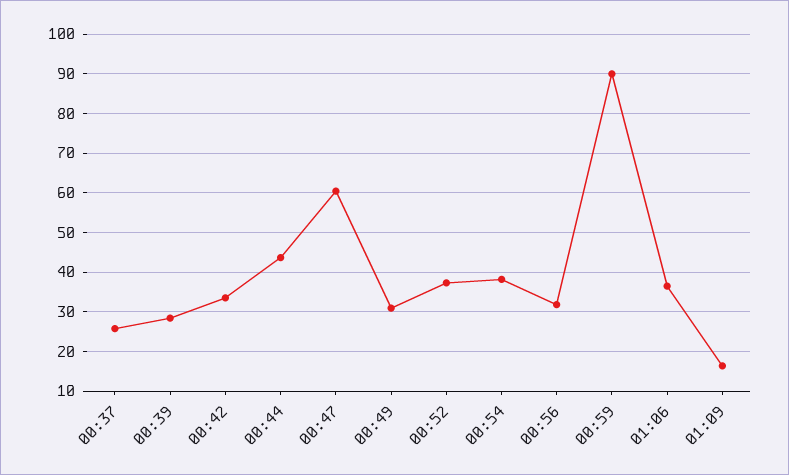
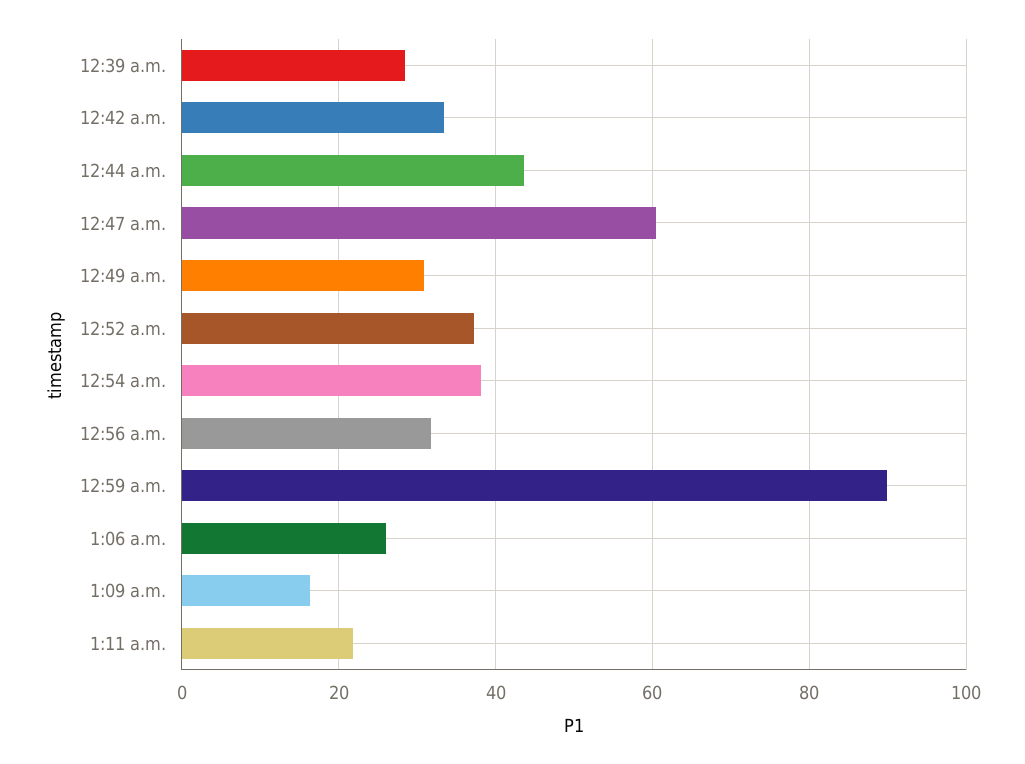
00:37: 26 -> none
01:06: 36 -> 26
1:11 a.m.: none -> 22

